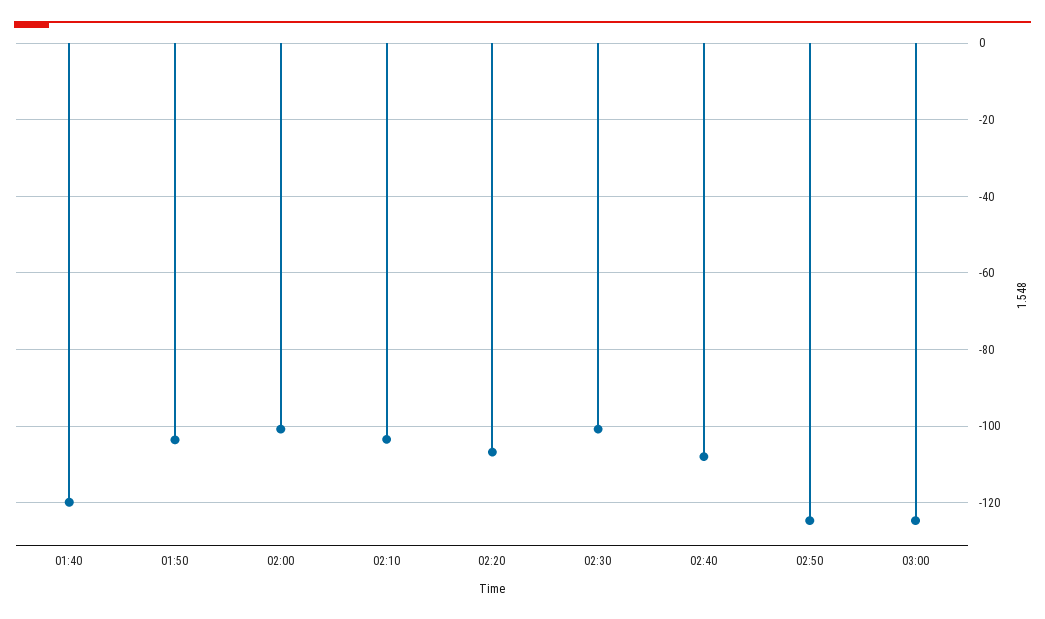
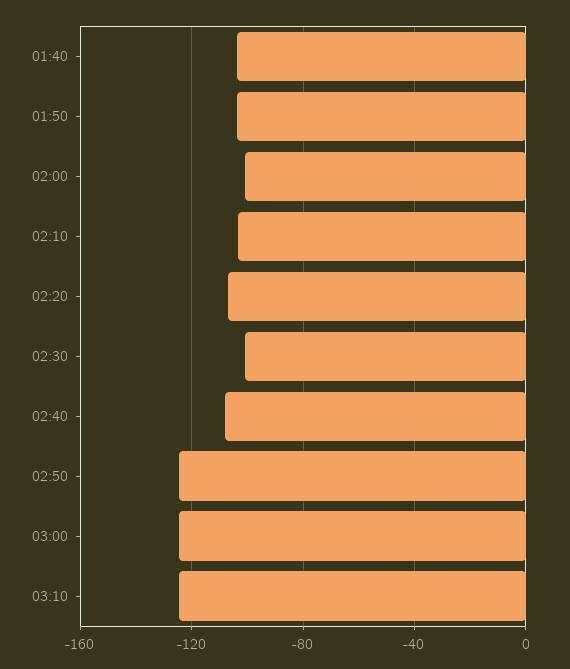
01:40: -120 -> -105
03:10: none -> -125

